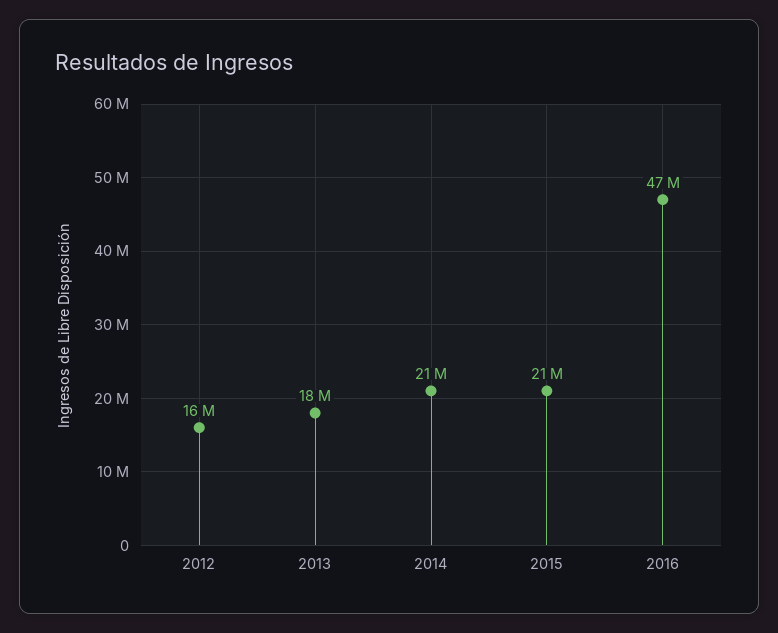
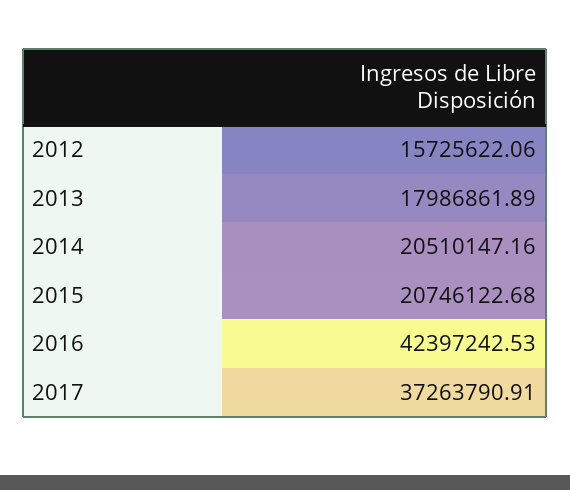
2016: 47000000 -> 42397242.53
2017: none -> 37263790.91

